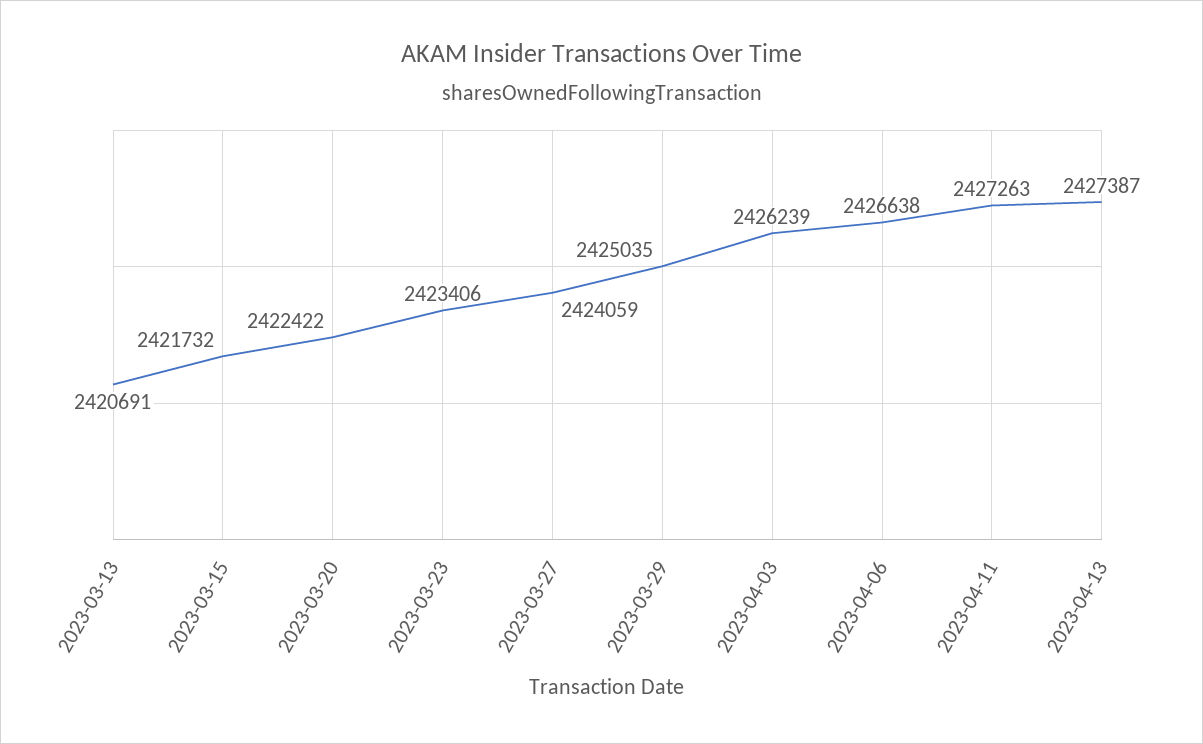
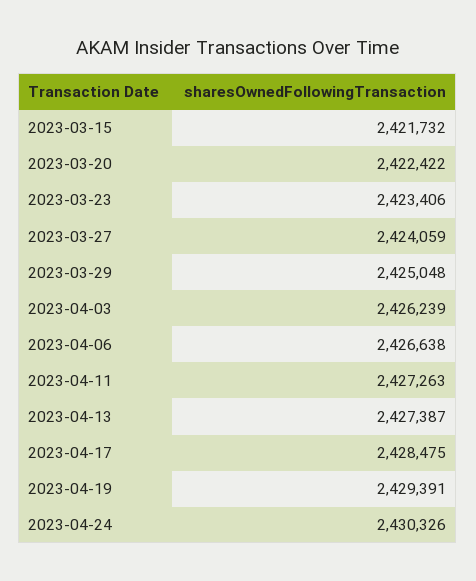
2023-03-13: 2420691 -> none
2023-03-29: 2425035 -> 2425048
2023-04-17: none -> 2428475
2023-04-19: none -> 2429391
2023-04-24: none -> 2430326

